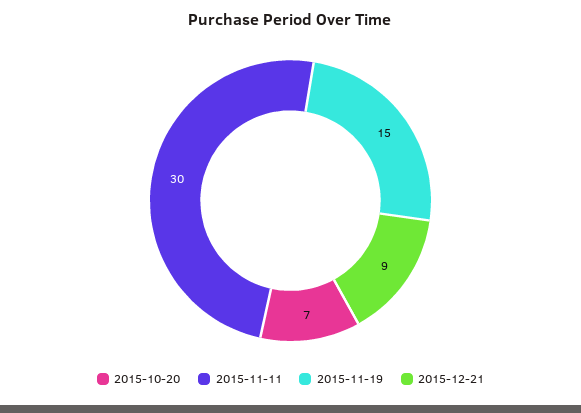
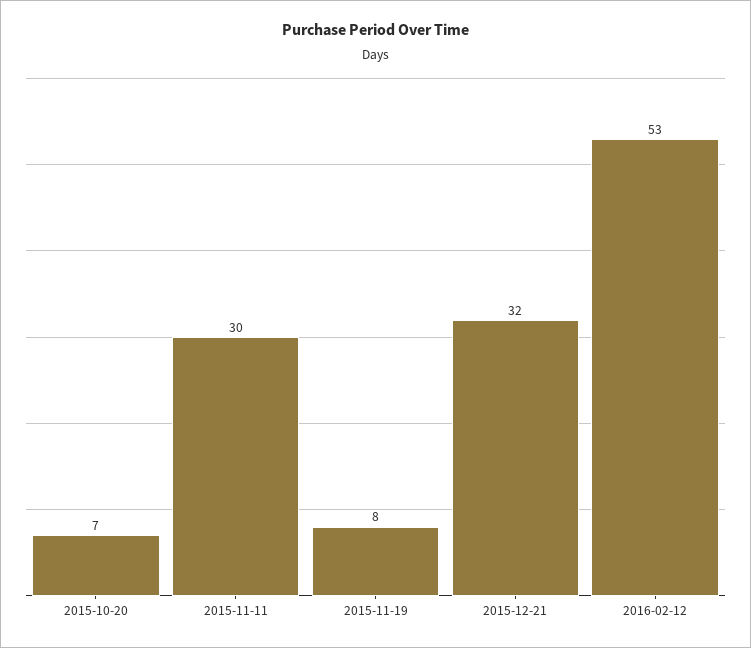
2015-11-19: 15 -> 8
2015-12-21: 9 -> 32
2016-02-12: none -> 53

